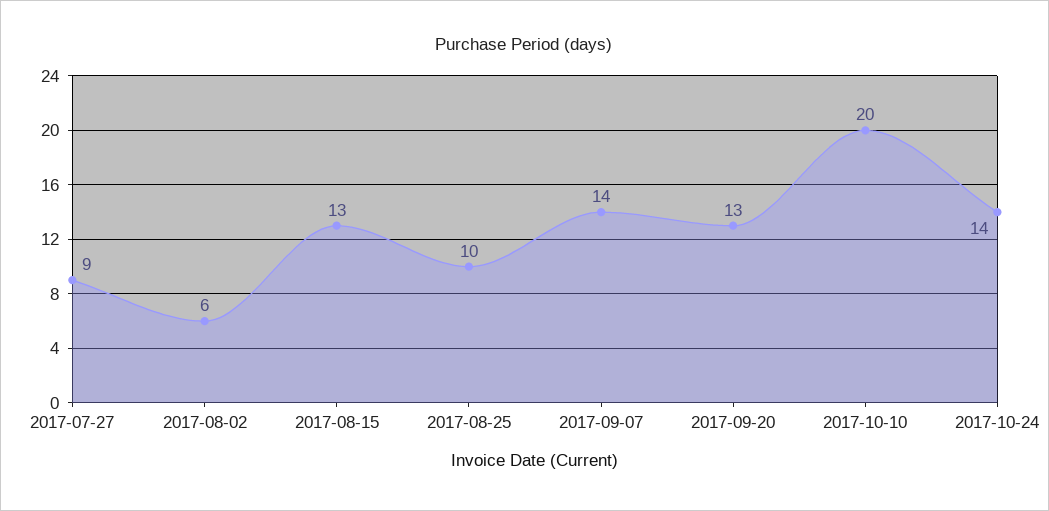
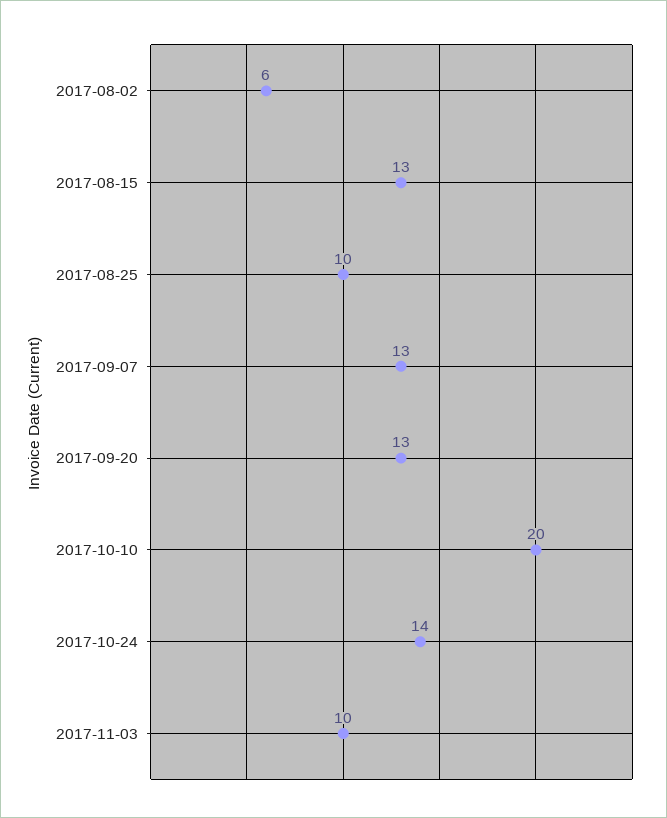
2017-07-27: 9 -> none
2017-09-07: 14 -> 13
2017-11-03: none -> 10

